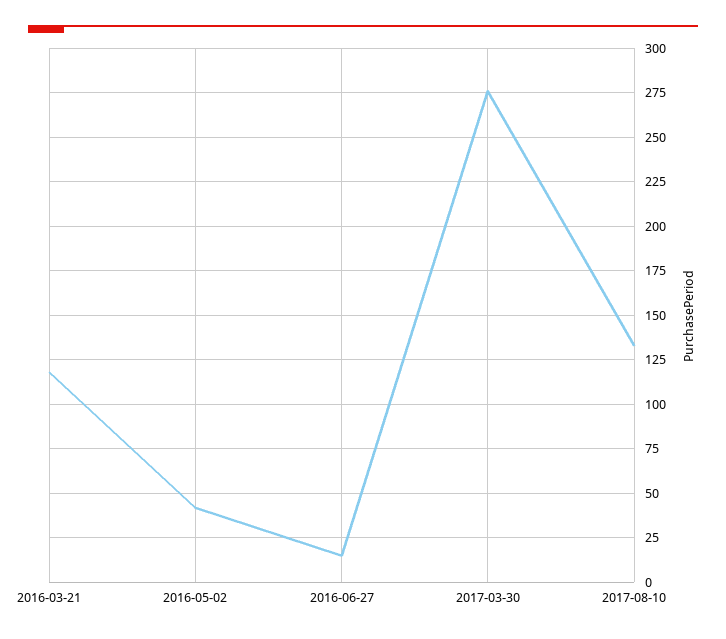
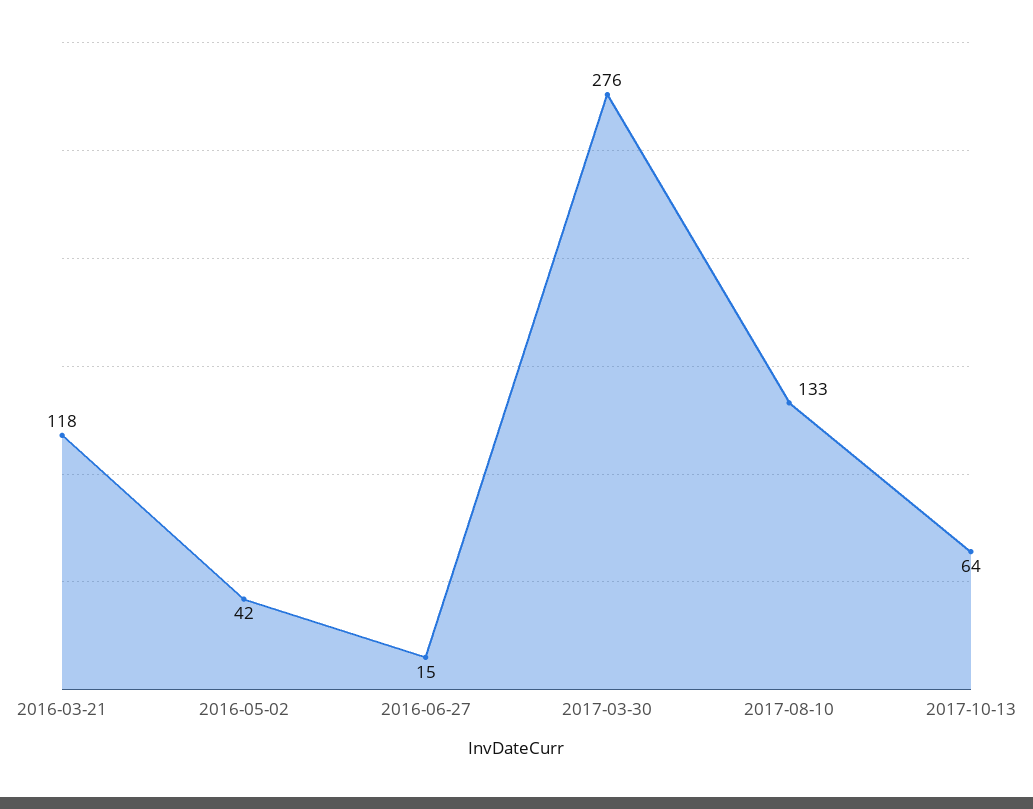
2017-10-13: none -> 64

